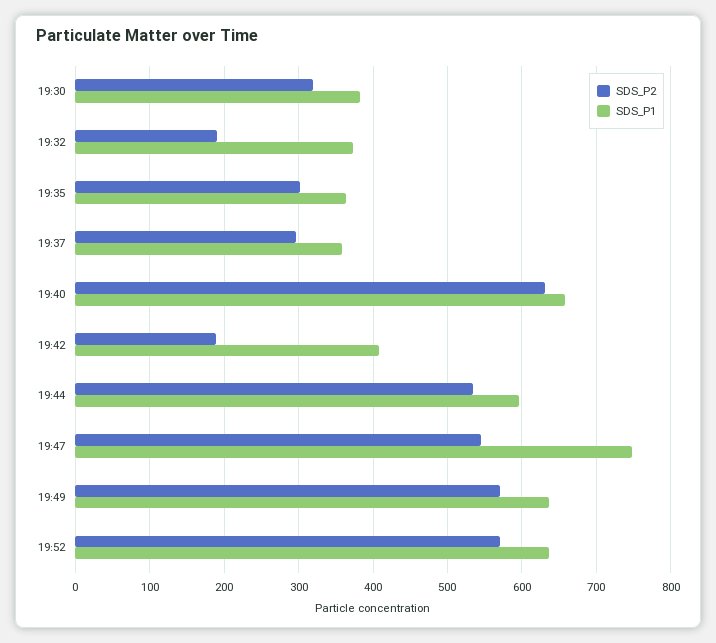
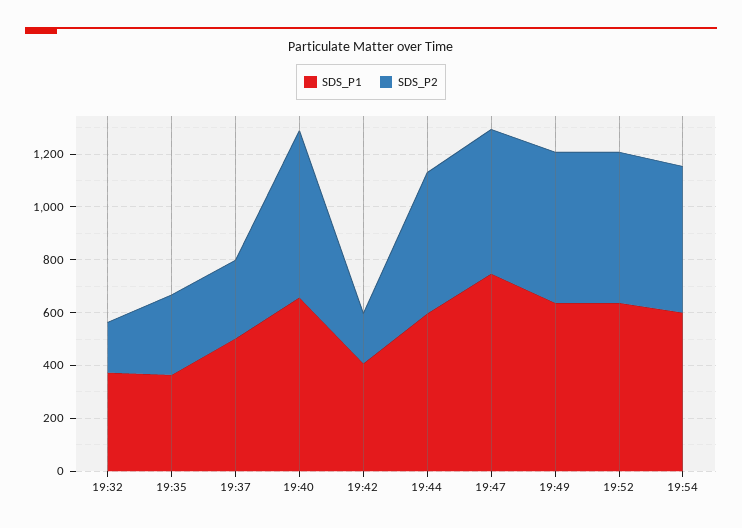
SDS_P2, 19:30: 320 -> none
SDS_P1, 19:30: 380 -> none
SDS_P1, 19:37: 360 -> 500
SDS_P1, 19:54: none -> 600
SDS_P2, 19:54: none -> 550

